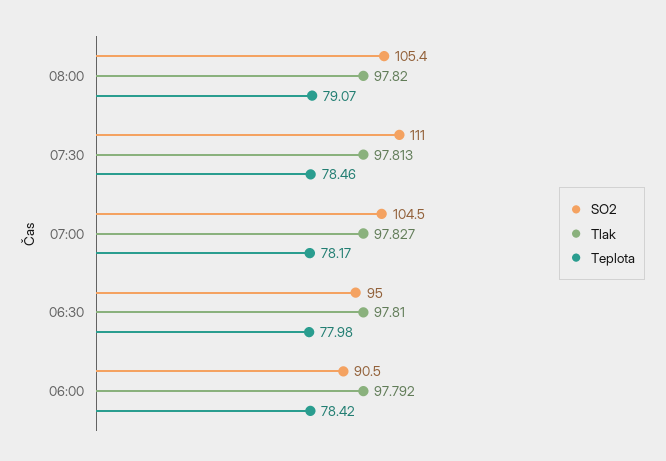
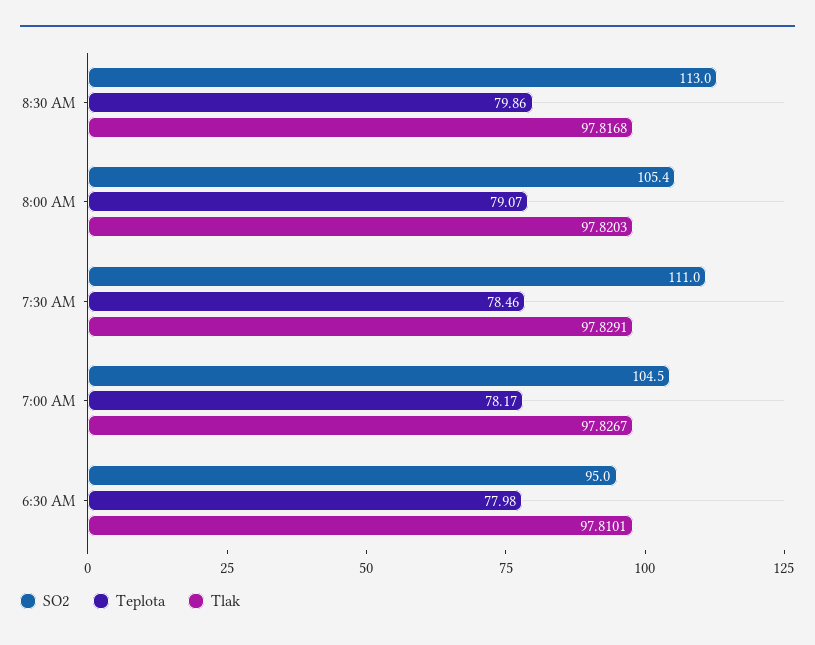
Tlak, 07:30: 97.813 -> 97.8291
SO2, 06:00: 90.5 -> none
Tlak, 06:00: 97.792 -> none
Teplota, 06:00: 78.42 -> none
SO2, 8:30 AM: none -> 113
Teplota, 8:30 AM: none -> 79.86
Tlak, 8:30 AM: none -> 97.8168

